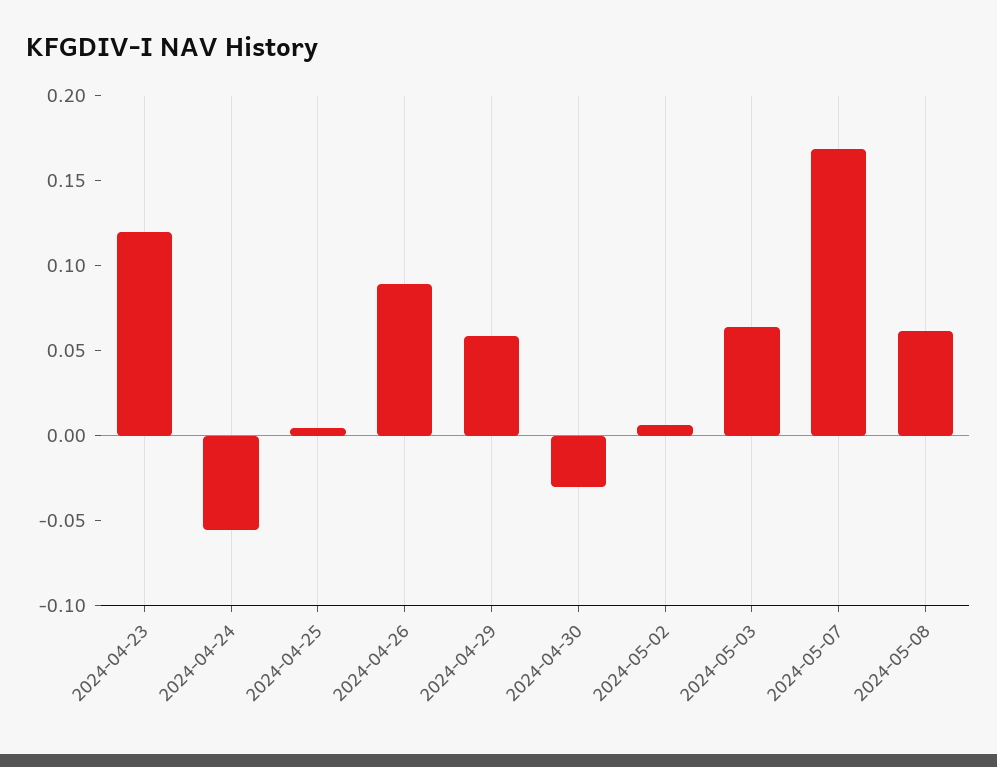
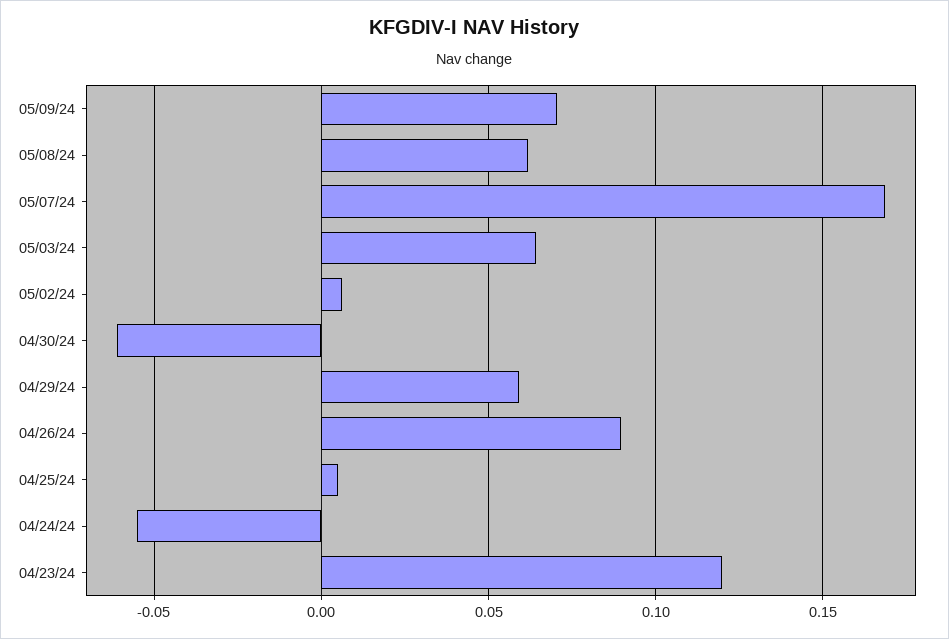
2024-04-30: -0.03 -> -0.06
05/09/24: none -> 0.07

